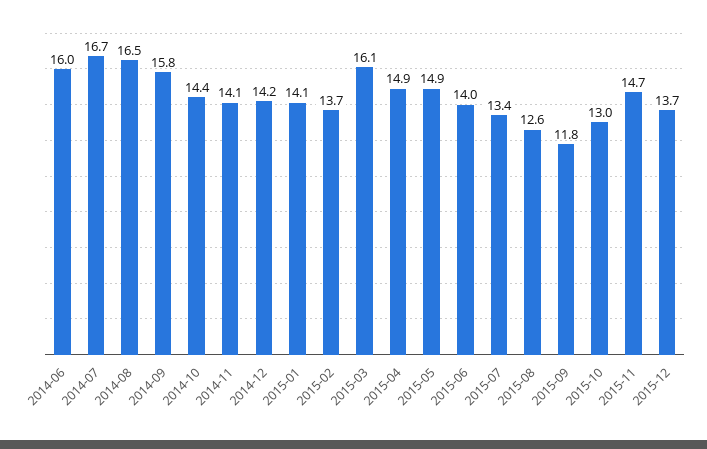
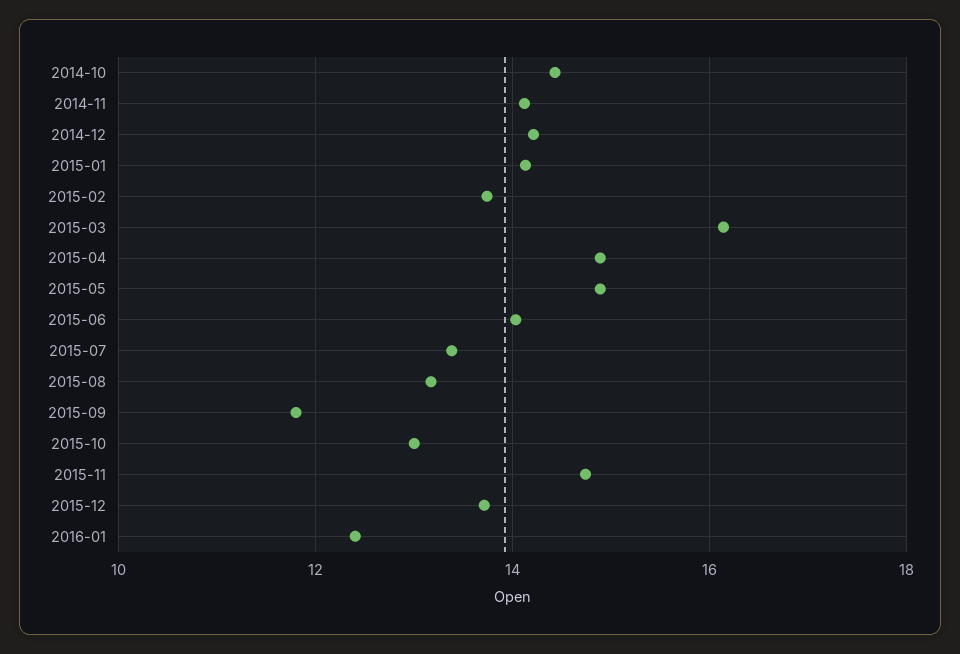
2014-06: 16 -> none
2014-07: 16.7 -> none
2014-08: 16.5 -> none
2014-09: 15.8 -> none
2015-08: 12.6 -> 13.2
2016-01: none -> 12.4

